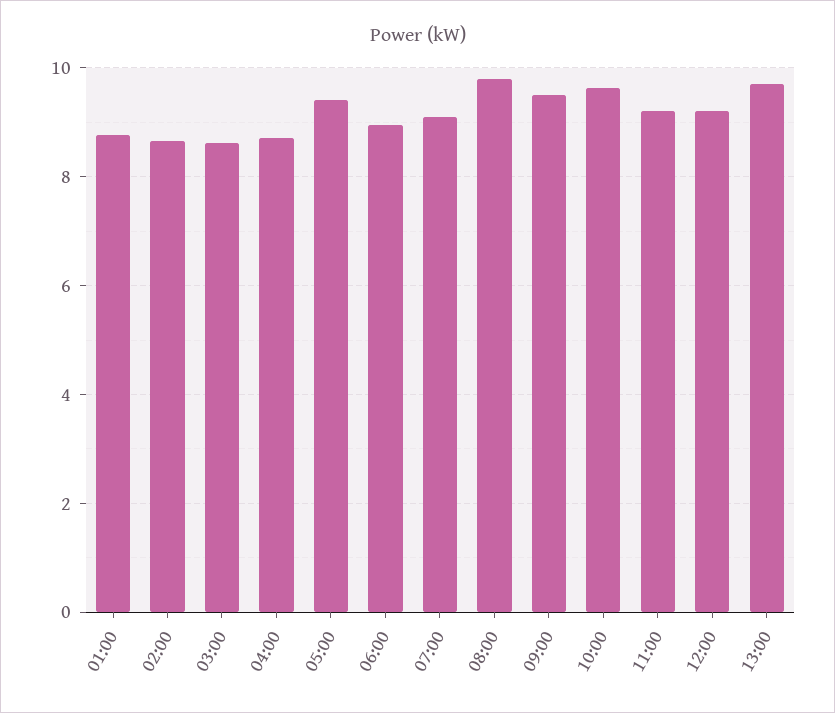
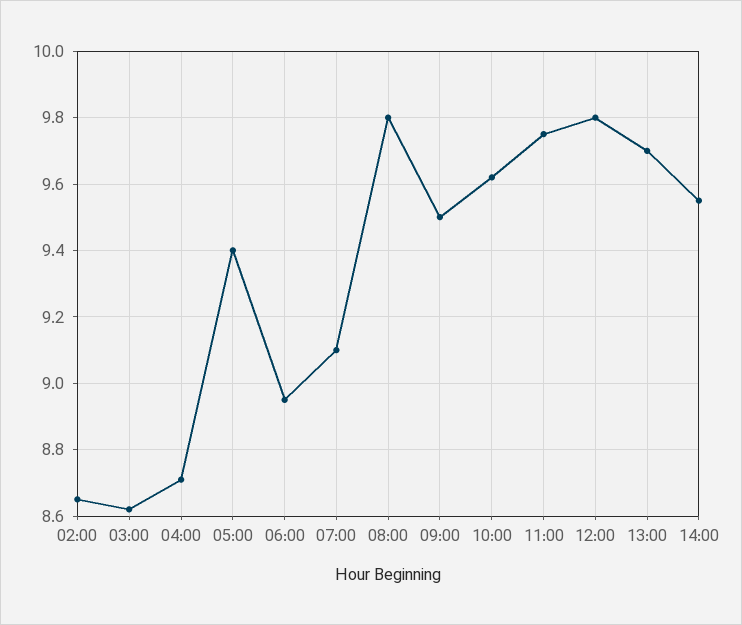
01:00: 8.8 -> none
11:00: 9.2 -> 9.75
12:00: 9.2 -> 9.8
14:00: none -> 9.55

